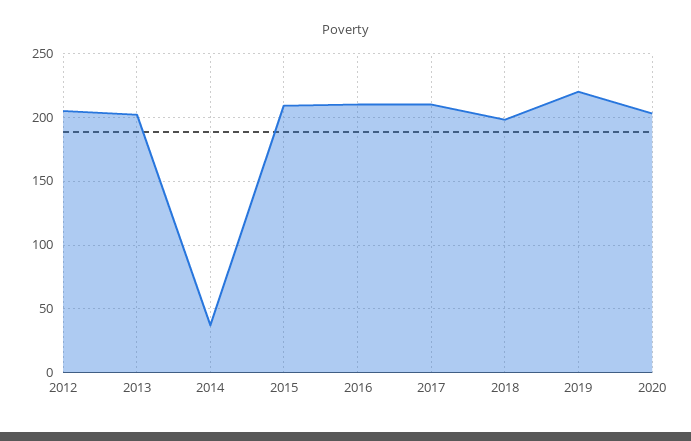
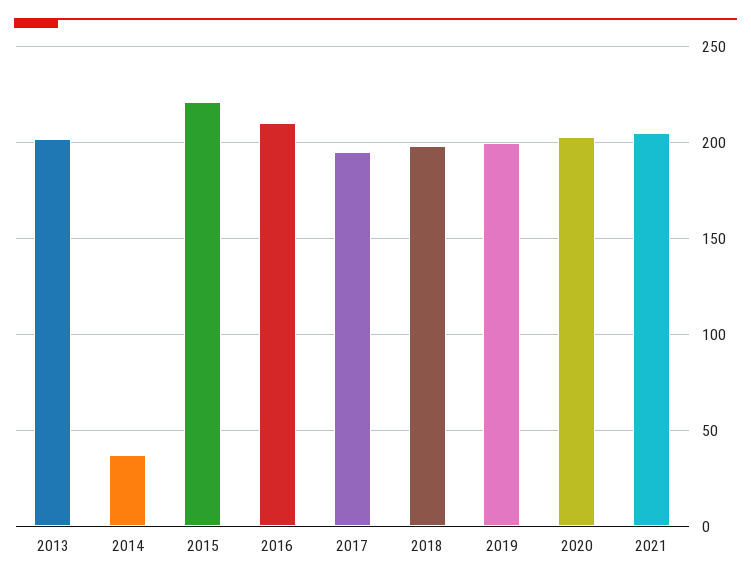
2012: 205 -> none
2015: 210 -> 220
2017: 210 -> 195
2019: 220 -> 200
2021: none -> 205

